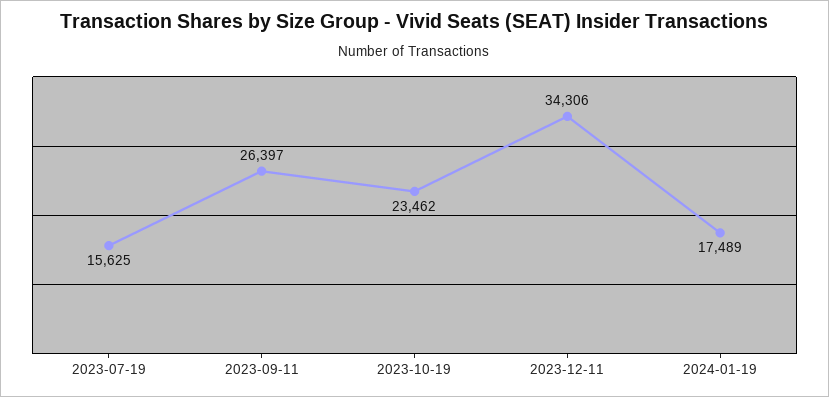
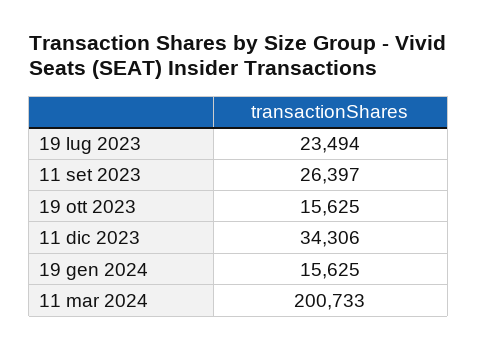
2023-07-19: 15625 -> 23494
2023-10-19: 23462 -> 15625
2024-01-19: 17489 -> 15625
11 mar 2024: none -> 200733

